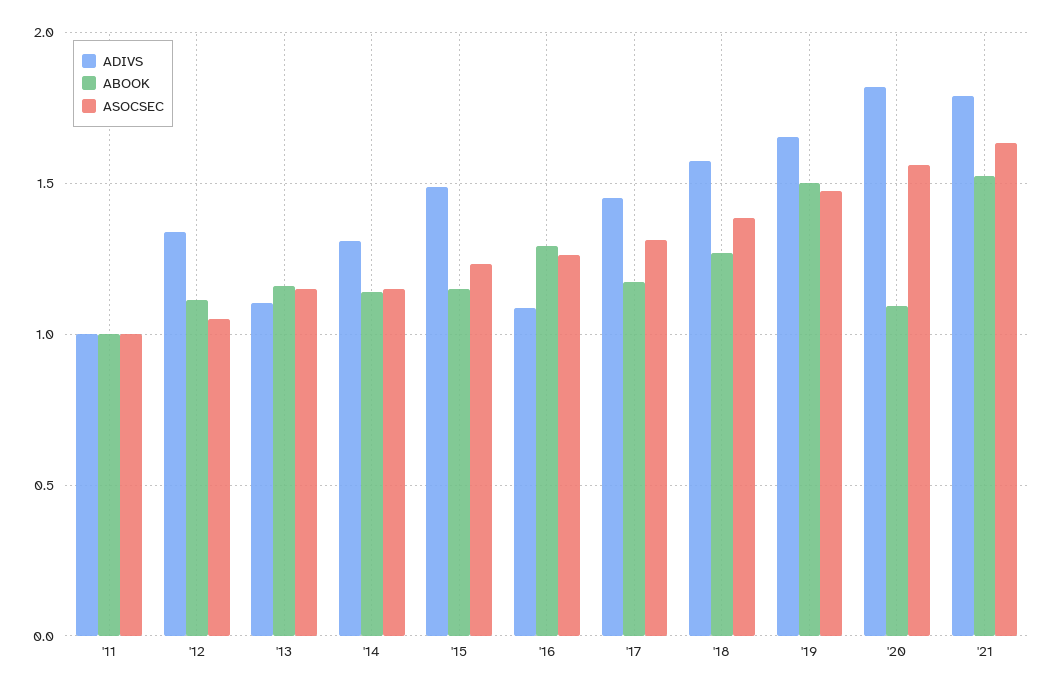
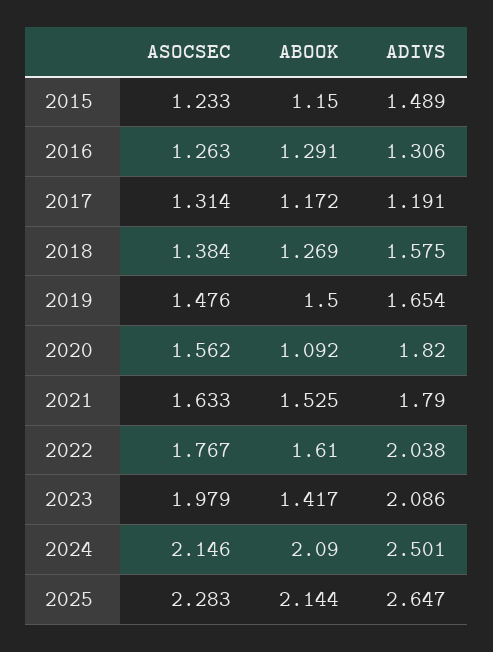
ADIVS, '11: 1 -> none
ABOOK, '11: 1 -> none
ASOCSEC, '11: 1 -> none
ADIVS, '12: 1.35 -> none
ABOOK, '12: 1.1 -> none
ASOCSEC, '12: 1.05 -> none
ADIVS, '13: 1.1 -> none
ABOOK, '13: 1.15 -> none
ASOCSEC, '13: 1.15 -> none
ADIVS, '14: 1.3 -> none
ABOOK, '14: 1.15 -> none
ASOCSEC, '14: 1.15 -> none
ADIVS, '16: 1.1 -> 1.306
ADIVS, '17: 1.45 -> 1.191
ASOCSEC, 2022: none -> 1.767
ABOOK, 2022: none -> 1.61
ADIVS, 2022: none -> 2.038
ASOCSEC, 2023: none -> 1.979
ABOOK, 2023: none -> 1.417
ADIVS, 2023: none -> 2.086
ASOCSEC, 2024: none -> 2.146
ABOOK, 2024: none -> 2.09
ADIVS, 2024: none -> 2.501
ASOCSEC, 2025: none -> 2.283
ABOOK, 2025: none -> 2.144
ADIVS, 2025: none -> 2.647

